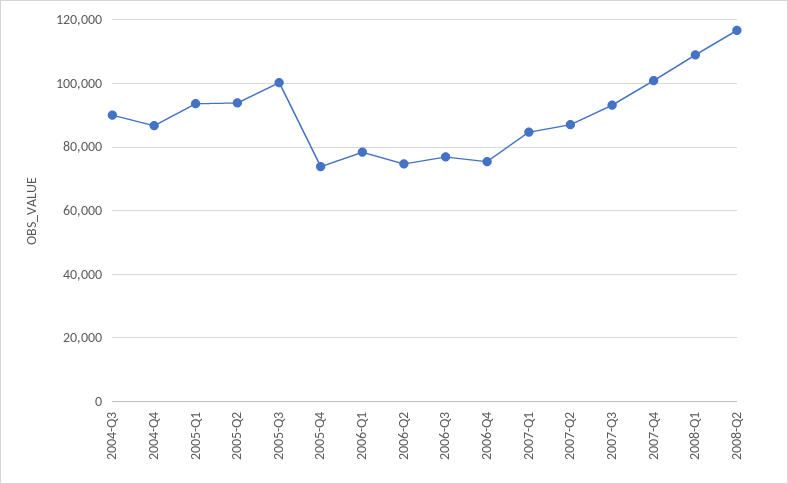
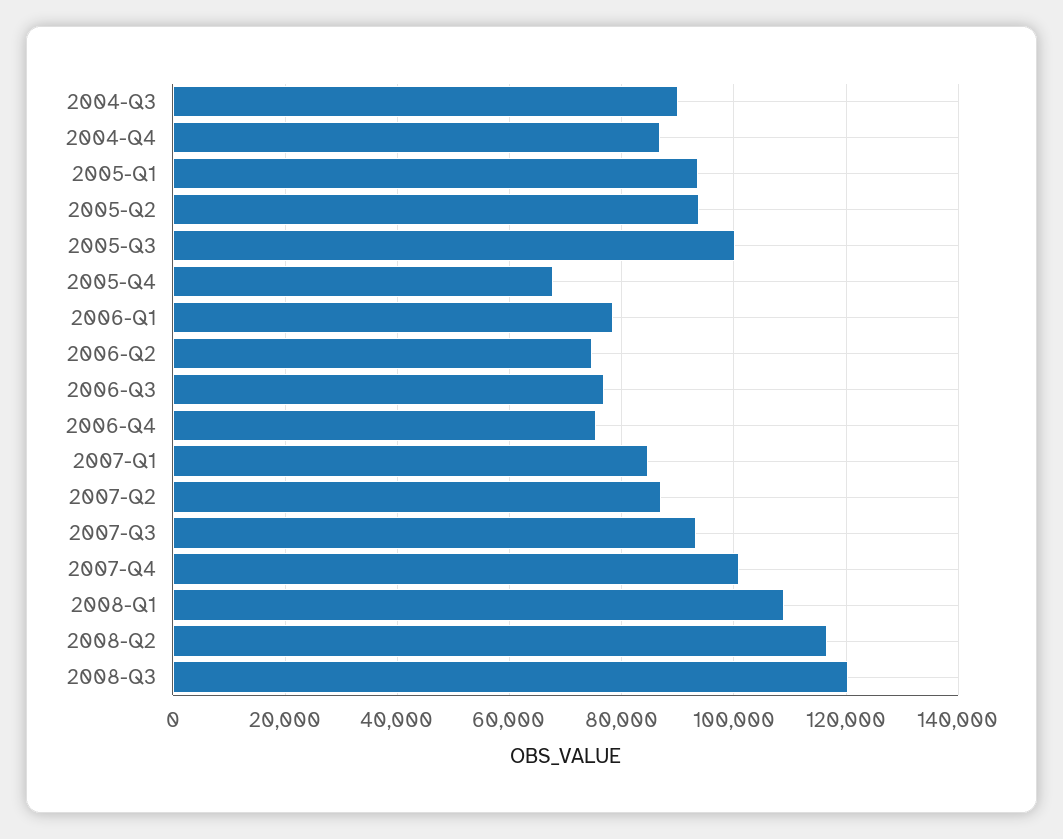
2005-Q4: 74000 -> 68000
2008-Q3: none -> 120000

